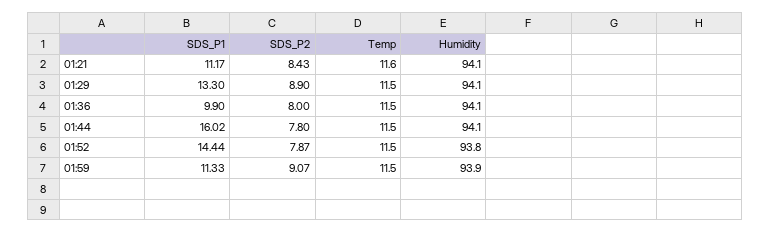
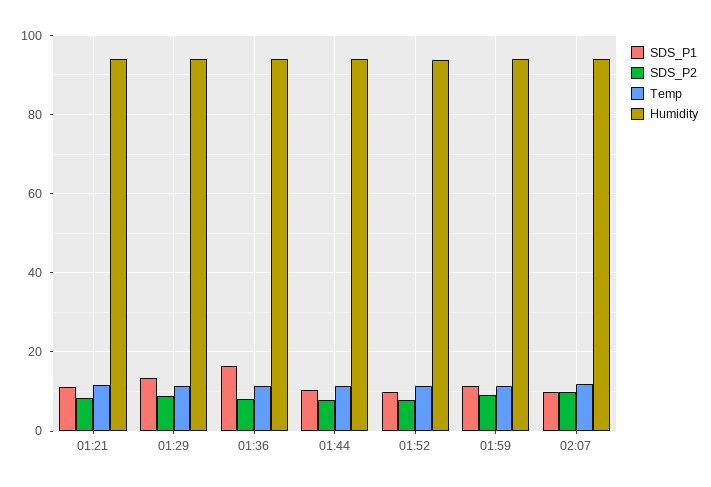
SDS_P1, 01:36: 9.9 -> 16
SDS_P1, 01:44: 16.02 -> 10
SDS_P1, 01:52: 14.44 -> 10
SDS_P1, 02:07: none -> 10
SDS_P2, 02:07: none -> 10
Temp, 02:07: none -> 12
Humidity, 02:07: none -> 94

